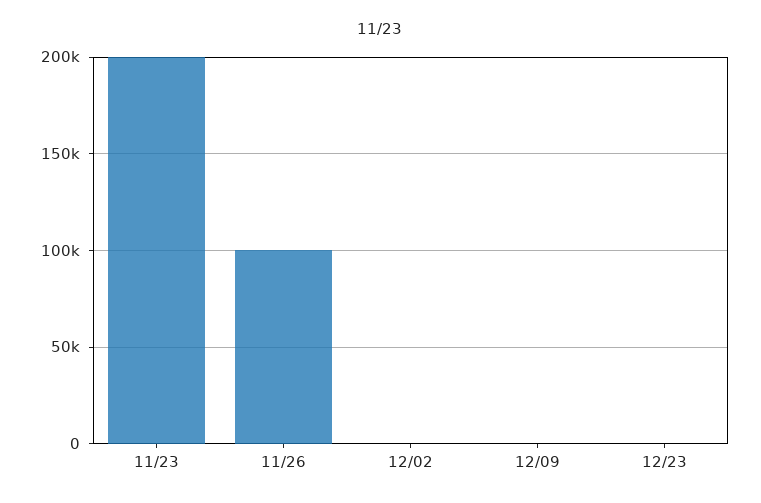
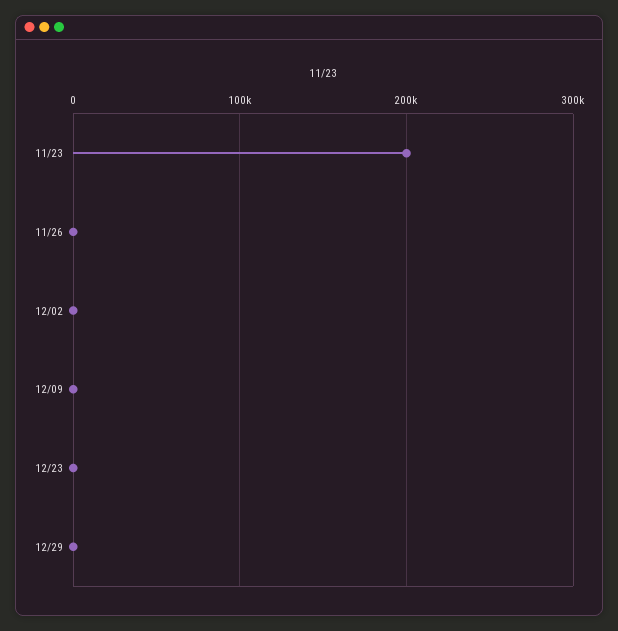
11/26: 100000 -> 0
12/29: none -> 0

